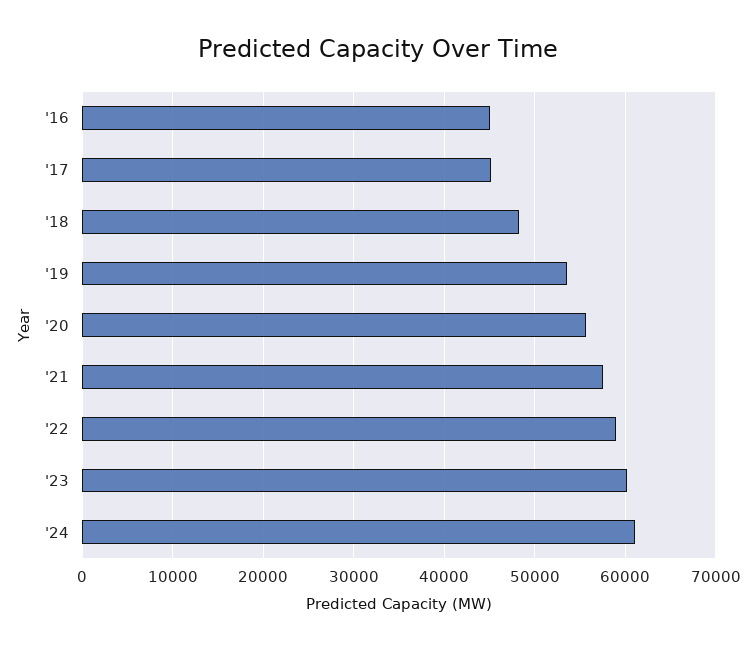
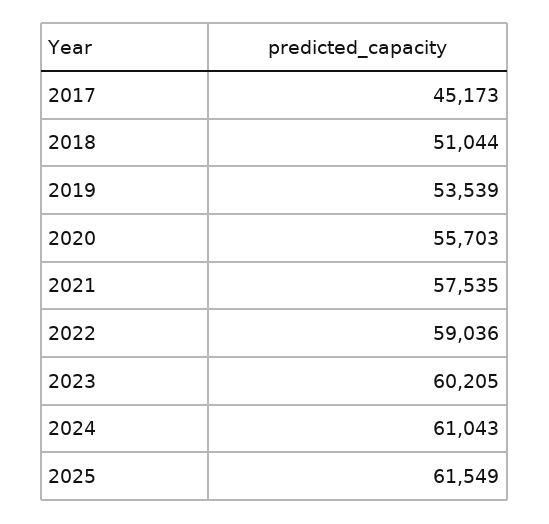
'16: 45000 -> none
'18: 48000 -> 51044
2025: none -> 61549

